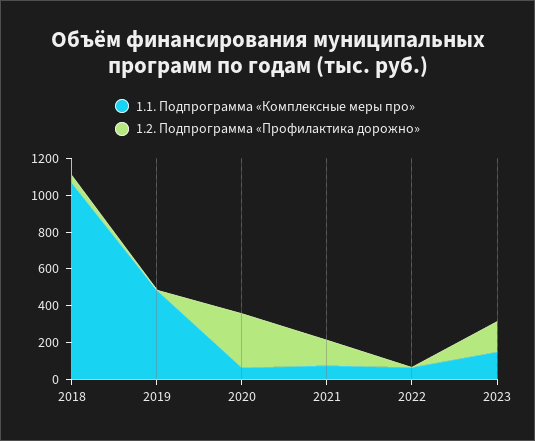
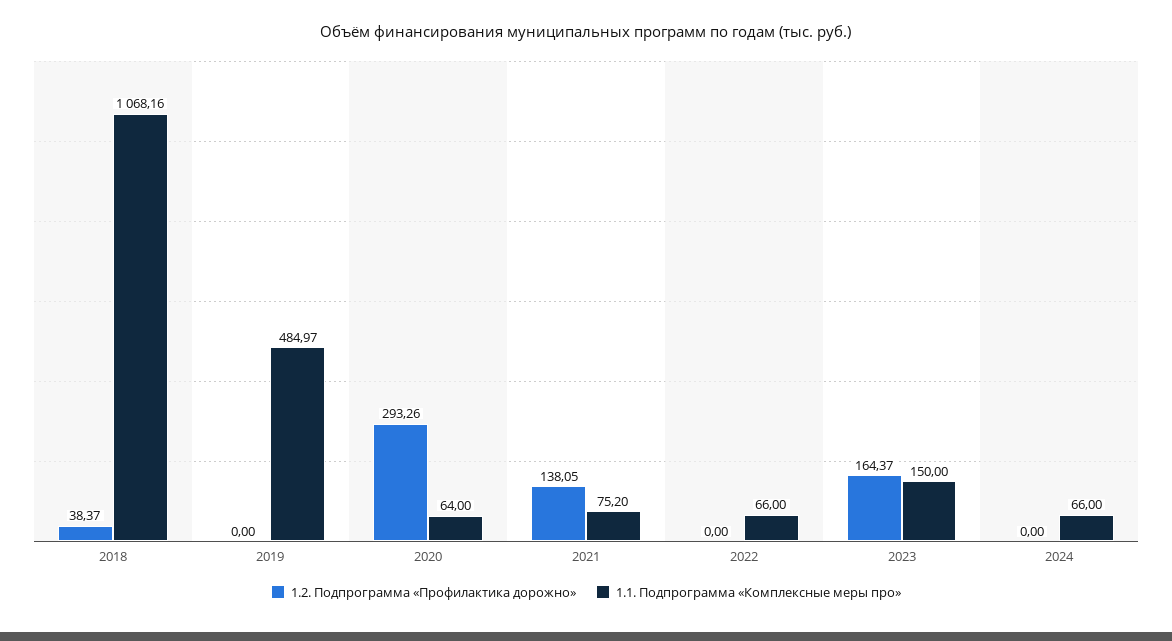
1.2. Подпрограмма «Профилактика дорожно», 2024: none -> 0
1.1. Подпрограмма «Комплексные меры про», 2024: none -> 66

